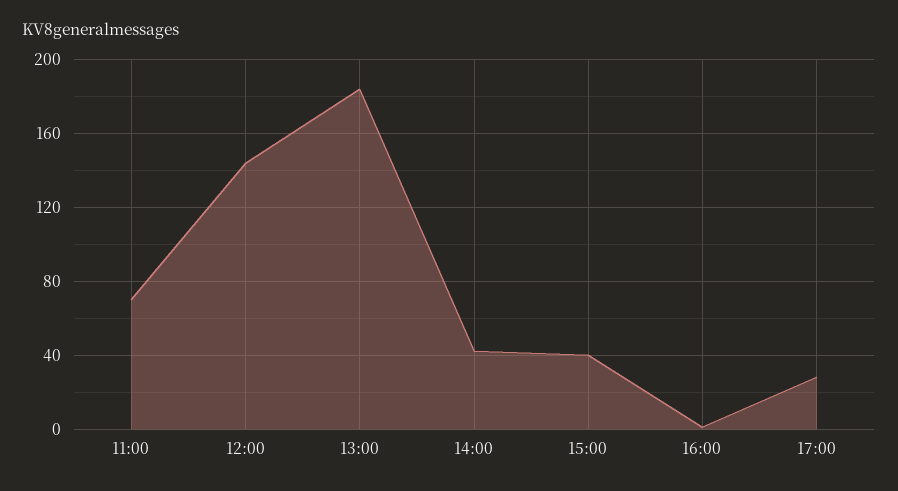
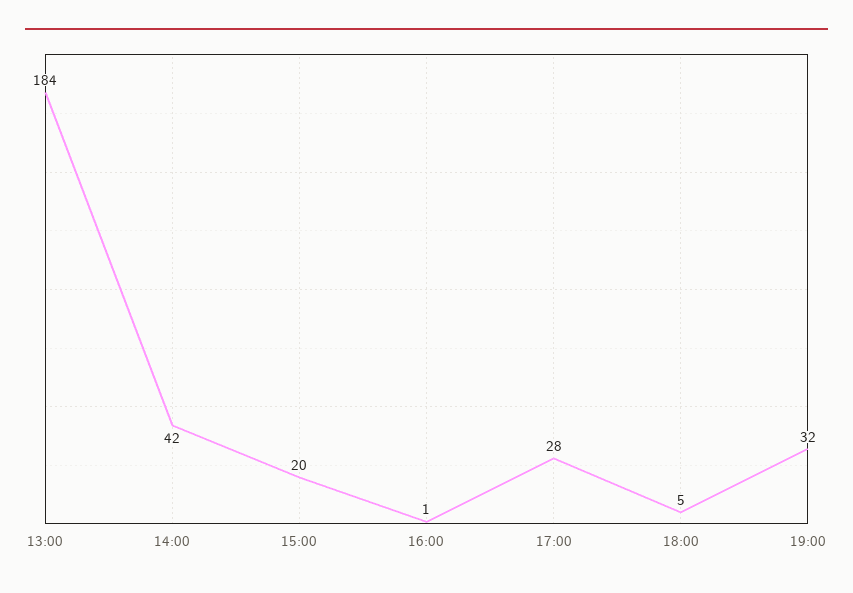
11:00: 70 -> none
12:00: 145 -> none
15:00: 40 -> 20
18:00: none -> 5
19:00: none -> 32

